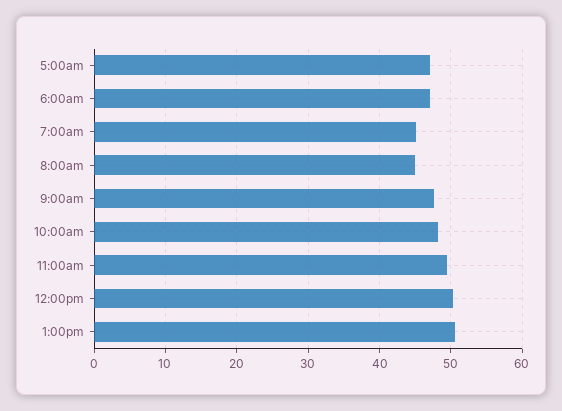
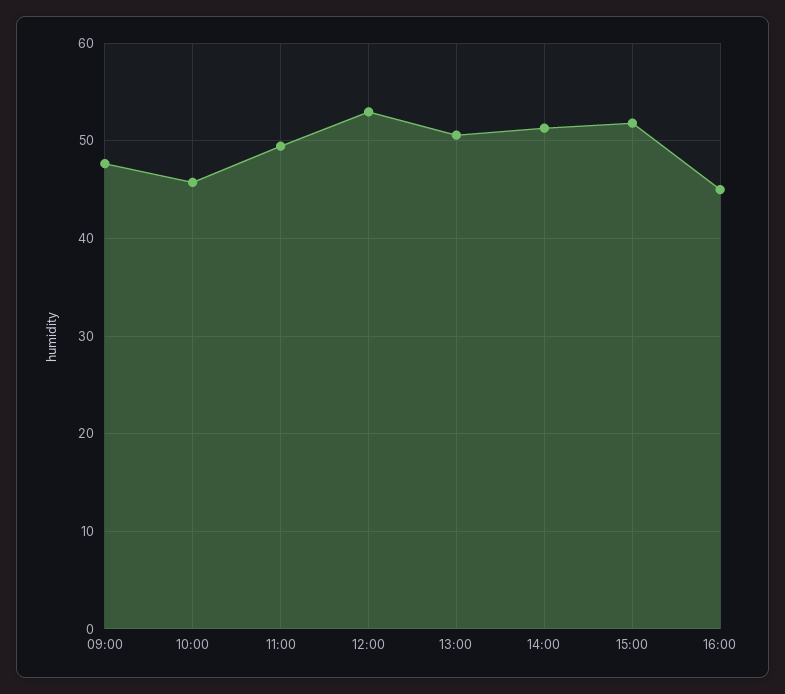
5:00am: 47 -> none
6:00am: 47 -> none
7:00am: 45 -> none
8:00am: 45 -> none
10:00am: 48 -> 46
12:00pm: 50 -> 53
14:00: none -> 51
15:00: none -> 52
16:00: none -> 45

